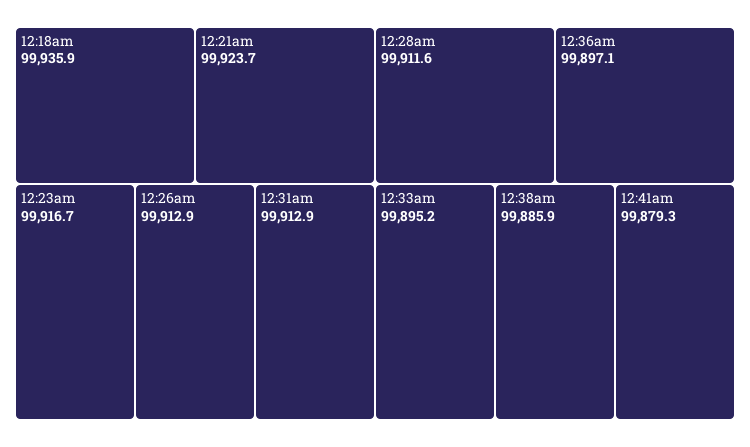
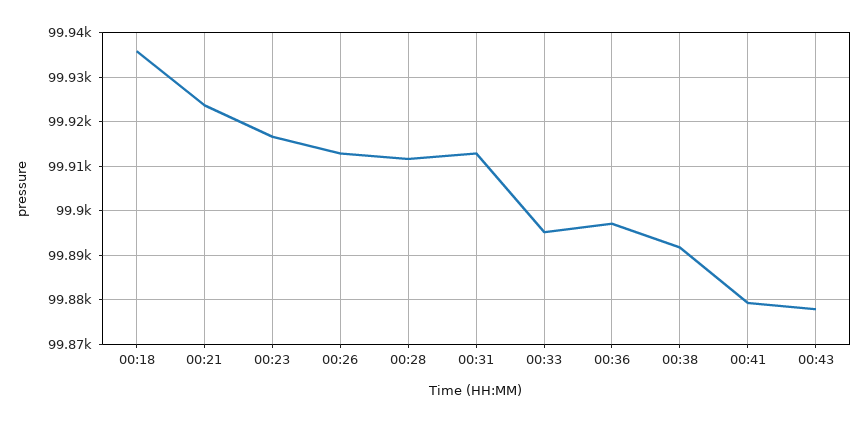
12:38am: 99885.9 -> 99892
00:43: none -> 99878

